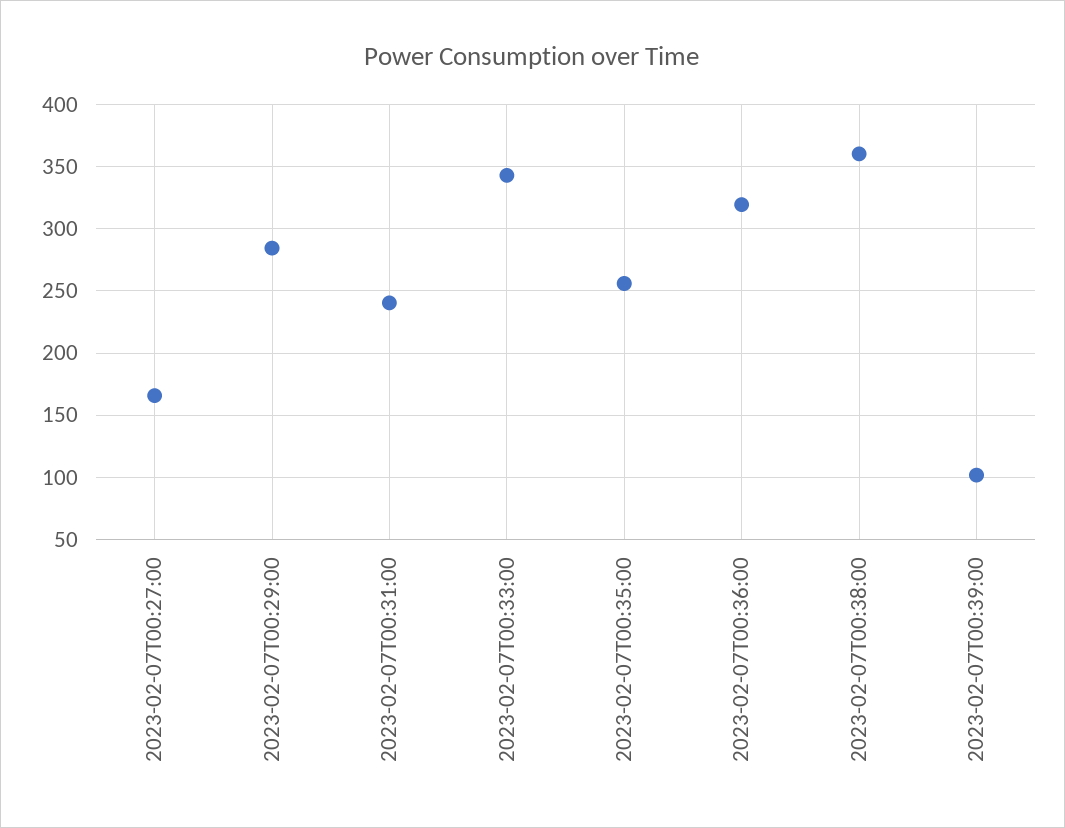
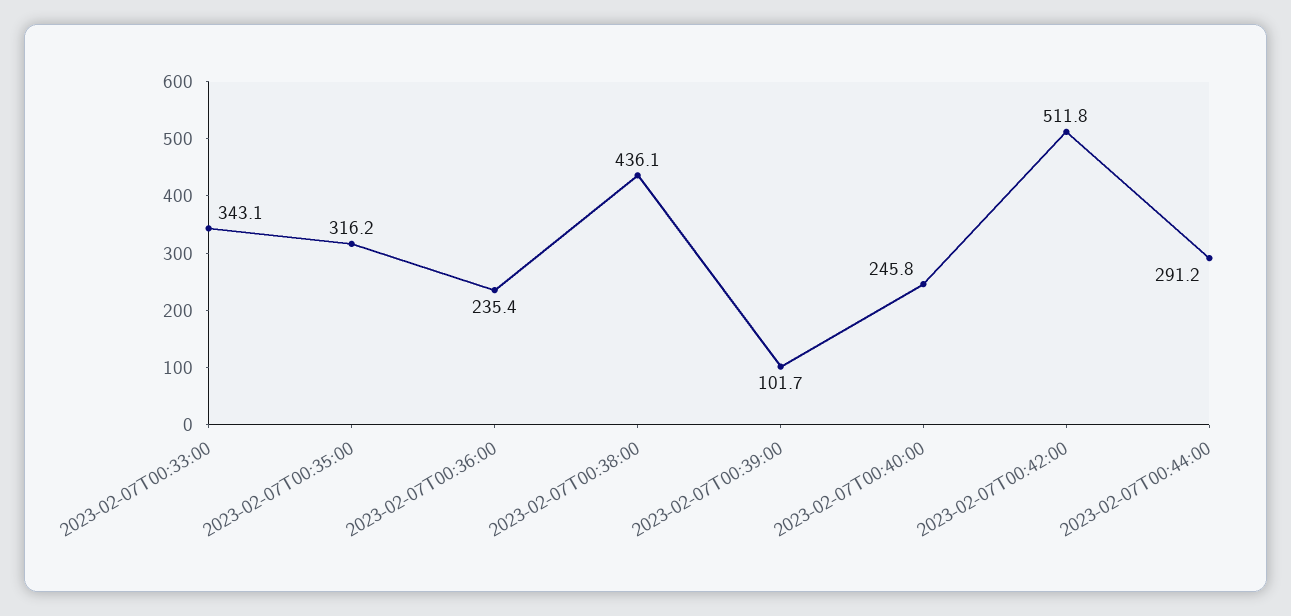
2023-02-07T00:27:00: 165 -> none
2023-02-07T00:29:00: 285 -> none
2023-02-07T00:31:00: 240 -> none
2023-02-07T00:35:00: 255 -> 316.2
2023-02-07T00:36:00: 320 -> 235.4
2023-02-07T00:38:00: 360 -> 436.1
2023-02-07T00:40:00: none -> 245.8
2023-02-07T00:42:00: none -> 511.8
2023-02-07T00:44:00: none -> 291.2

